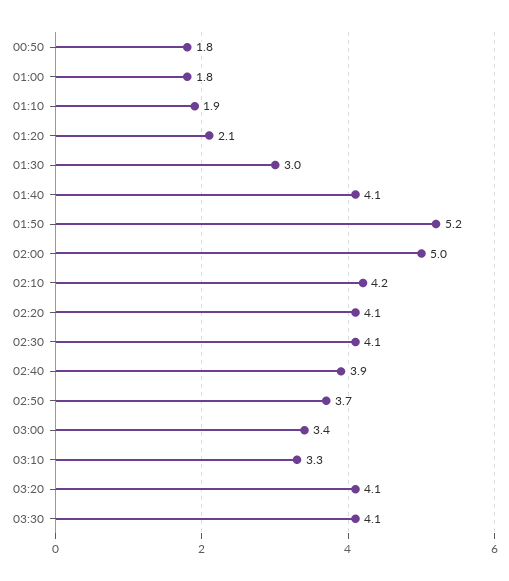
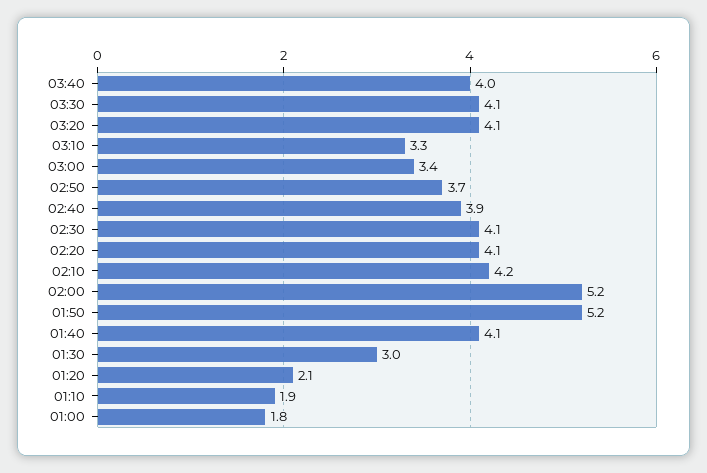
00:50: 1.8 -> none
02:00: 5 -> 5.2
03:40: none -> 4

